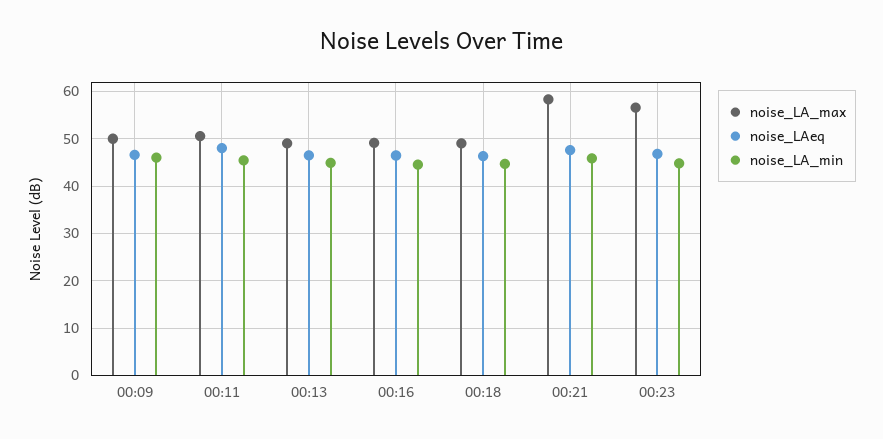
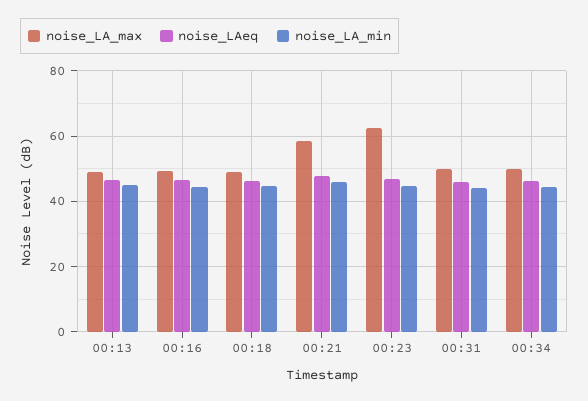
noise_LA_max, 00:09: 50 -> none
noise_LAeq, 00:09: 46 -> none
noise_LA_min, 00:09: 46 -> none
noise_LA_max, 00:11: 50 -> none
noise_LAeq, 00:11: 48 -> none
noise_LA_min, 00:11: 46 -> none
noise_LA_max, 00:23: 56 -> 62
noise_LA_max, 00:31: none -> 50
noise_LAeq, 00:31: none -> 46
noise_LA_min, 00:31: none -> 44
noise_LA_max, 00:34: none -> 50
noise_LAeq, 00:34: none -> 46
noise_LA_min, 00:34: none -> 44

